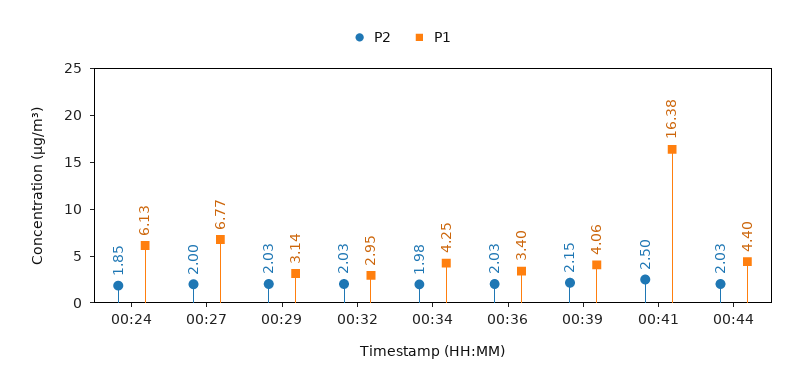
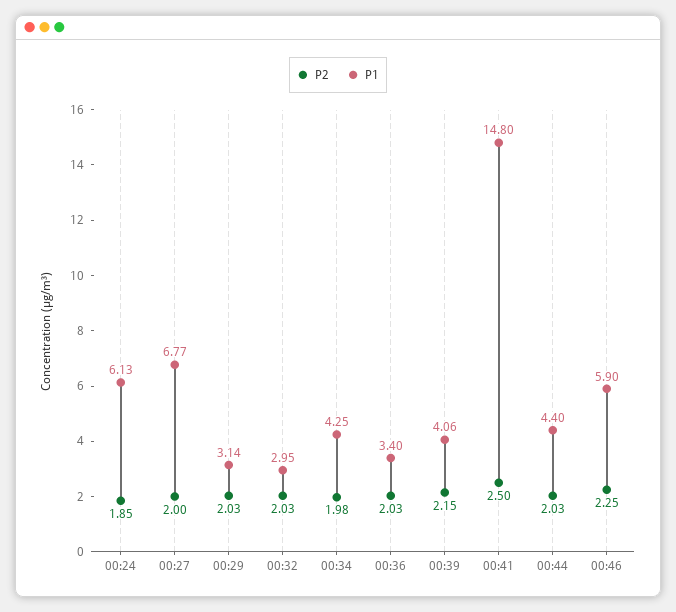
P1, 00:41: 16.38 -> 14.8
P2, 00:46: none -> 2.25
P1, 00:46: none -> 5.9

